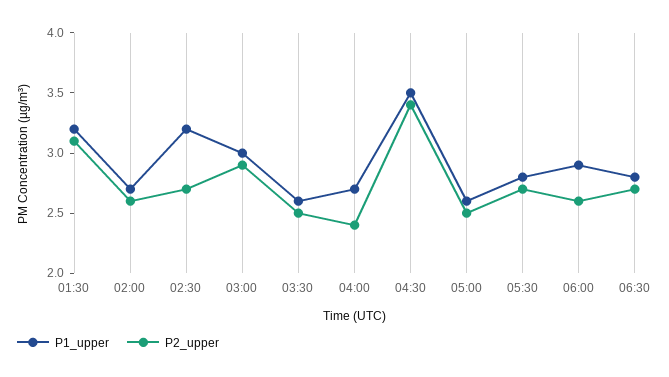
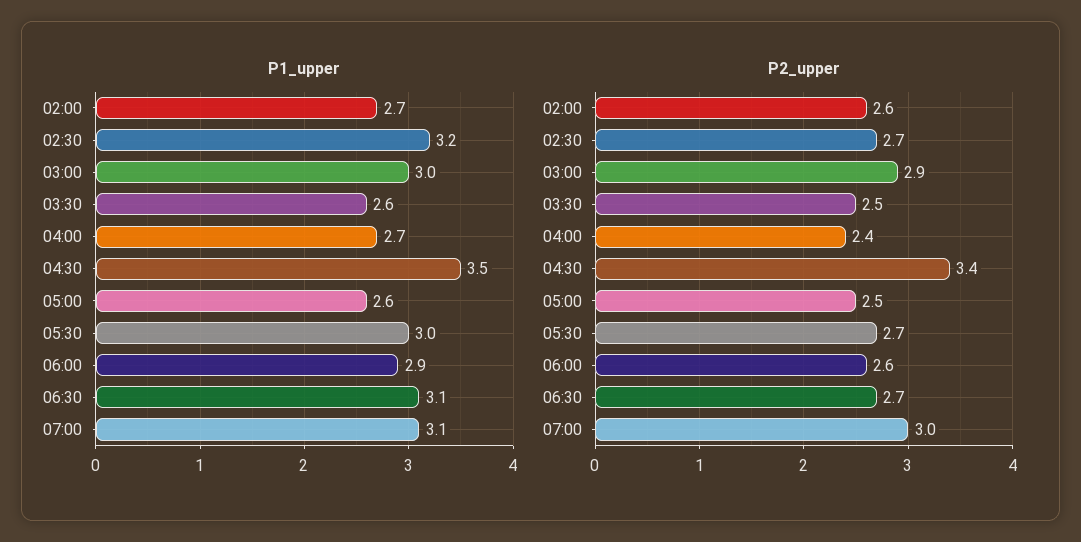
P1_upper, 01:30: 3.2 -> none
P2_upper, 01:30: 3.1 -> none
P1_upper, 05:30: 2.8 -> 3
P1_upper, 06:30: 2.8 -> 3.1
P1_upper, 07:00: none -> 3.1
P2_upper, 07:00: none -> 3

